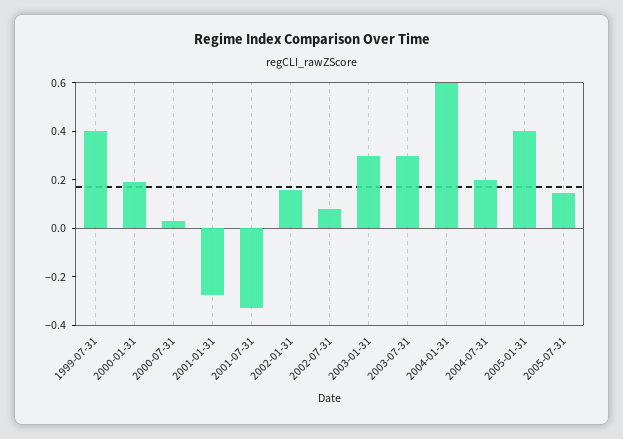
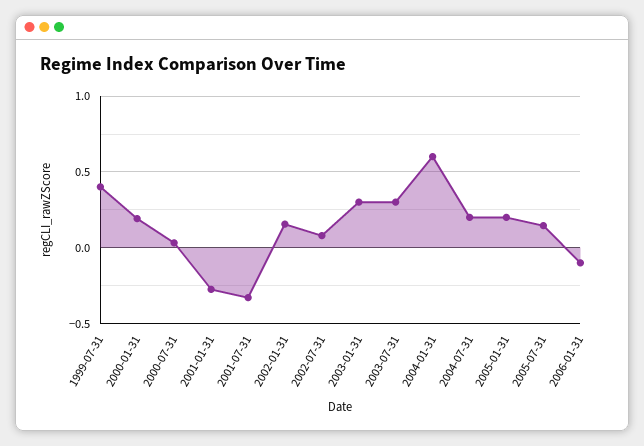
2005-01-31: 0.4 -> 0.2
2006-01-31: none -> -0.1

